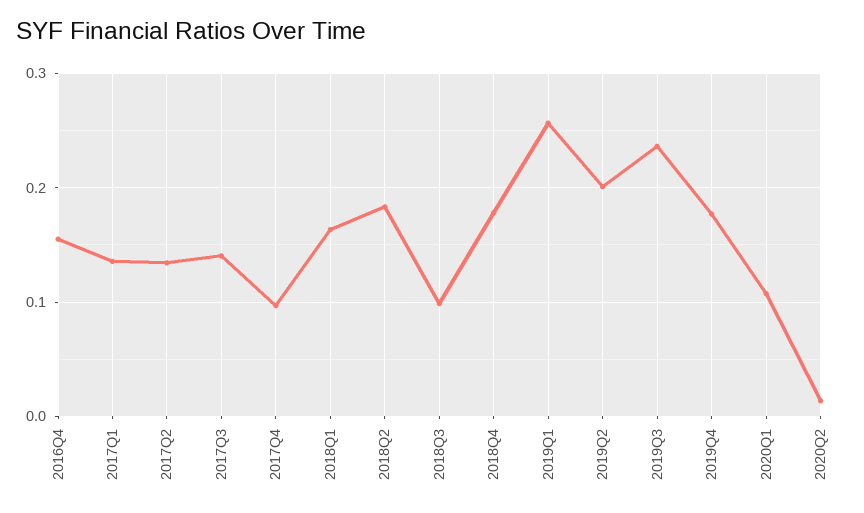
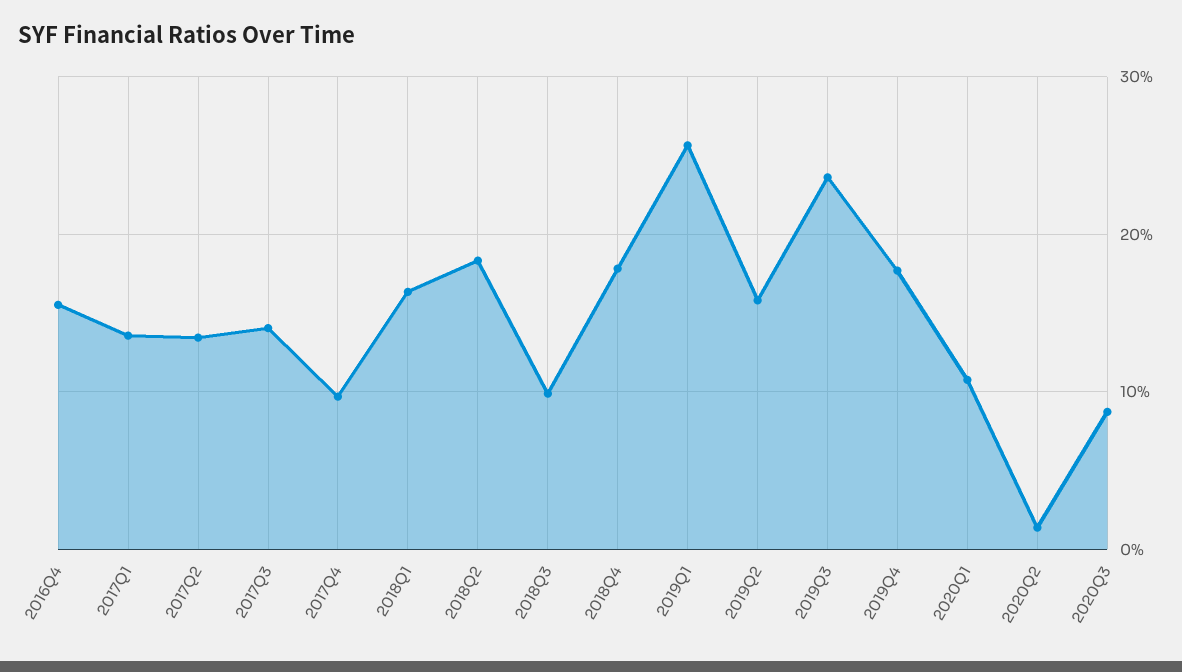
2019Q2: 0.2 -> 0.16
2020Q3: none -> 0.09

